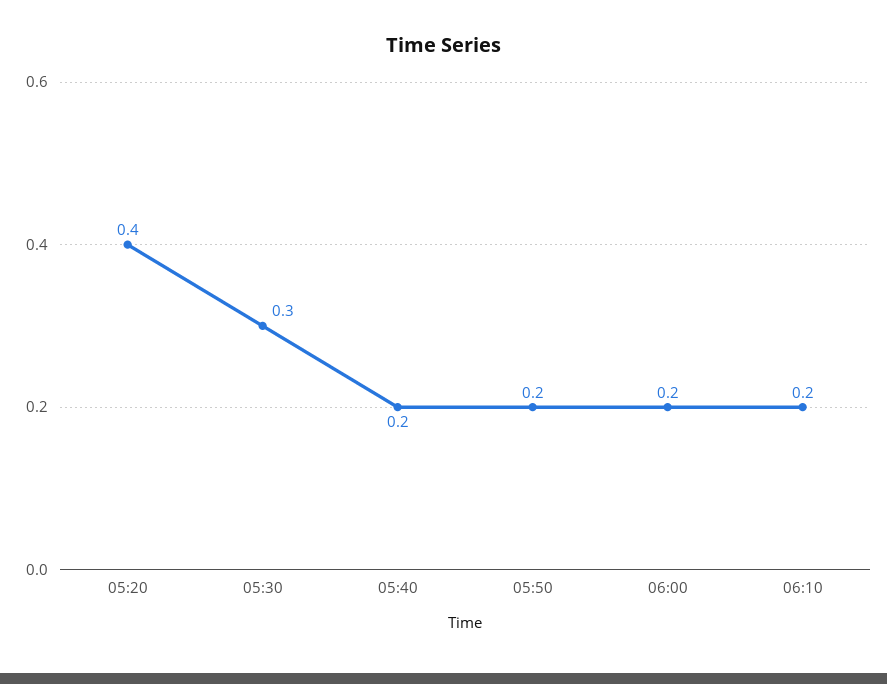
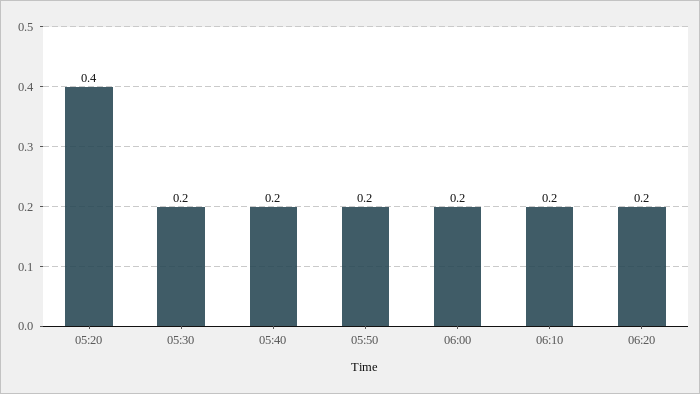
05:30: 0.3 -> 0.2
06:20: none -> 0.2

